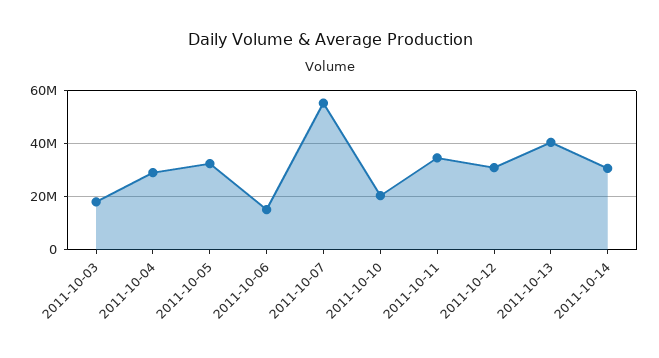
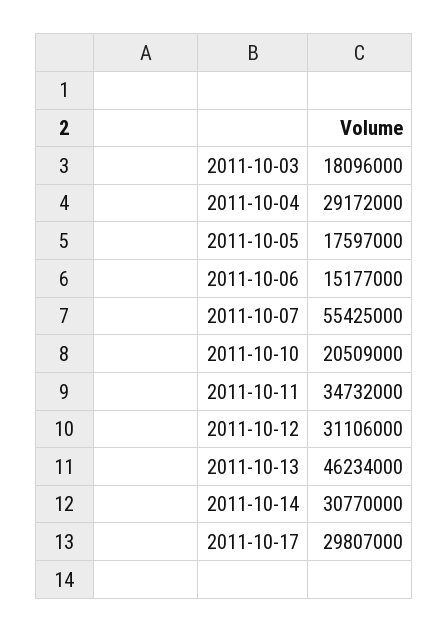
2011-10-05: 32500000 -> 17597000
2011-10-13: 40000000 -> 46234000
2011-10-17: none -> 29807000

